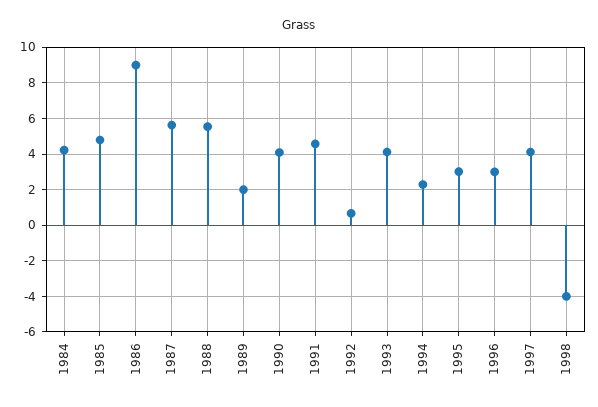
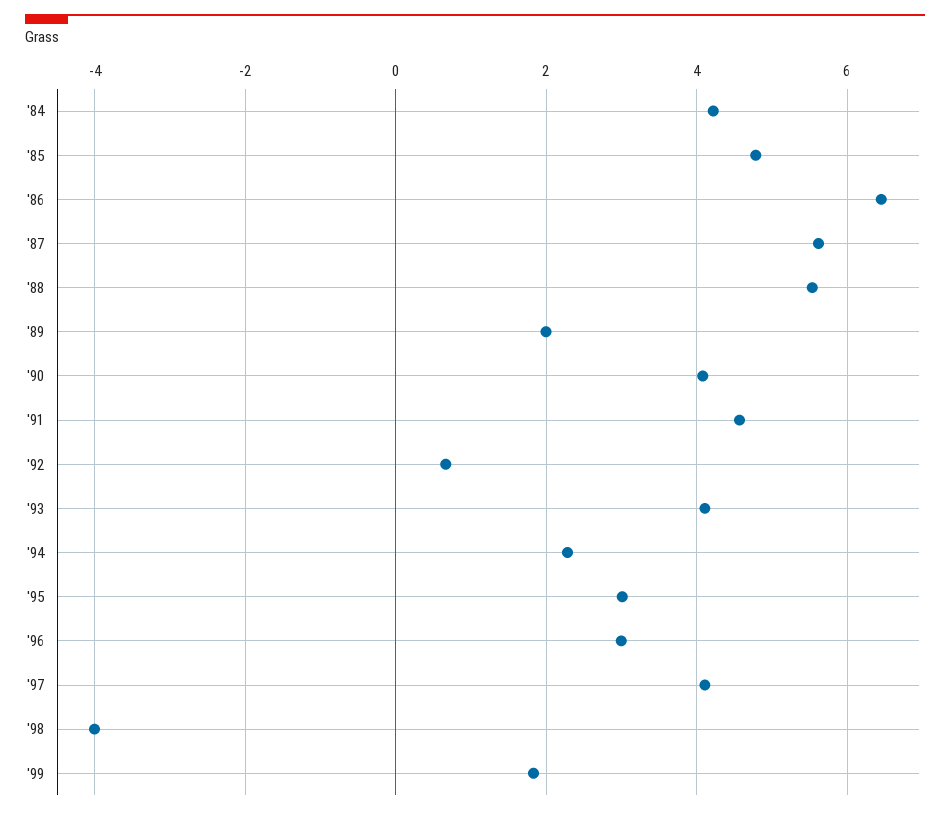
1986: 9 -> 6.4
'99: none -> 1.8

